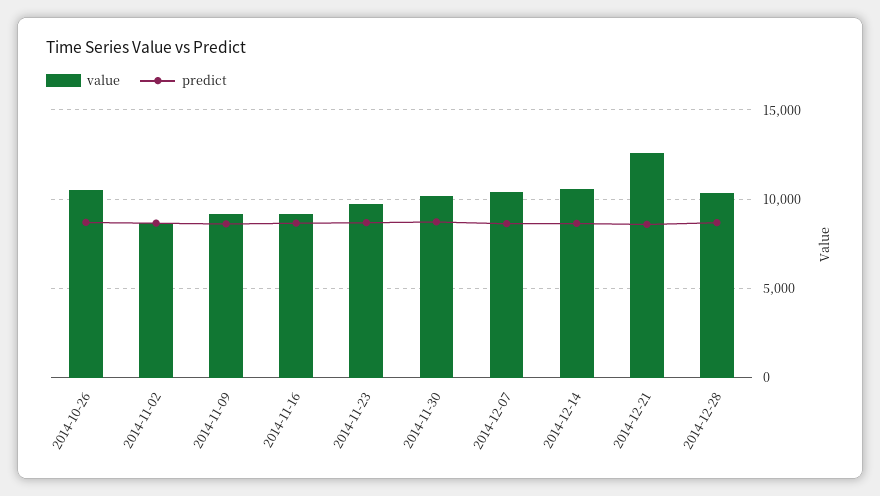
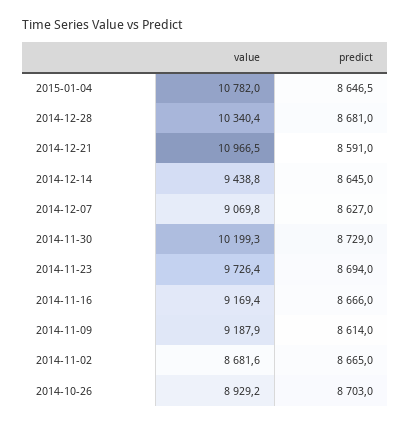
value, 2014-10-26: 10500 -> 8929.2
value, 2014-12-07: 10500 -> 9069.8
value, 2014-12-14: 10500 -> 9438.8
value, 2014-12-21: 12500 -> 10966.5
value, 2015-01-04: none -> 10782
predict, 2015-01-04: none -> 8646.5

